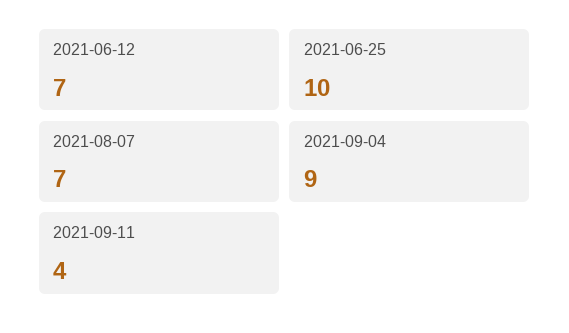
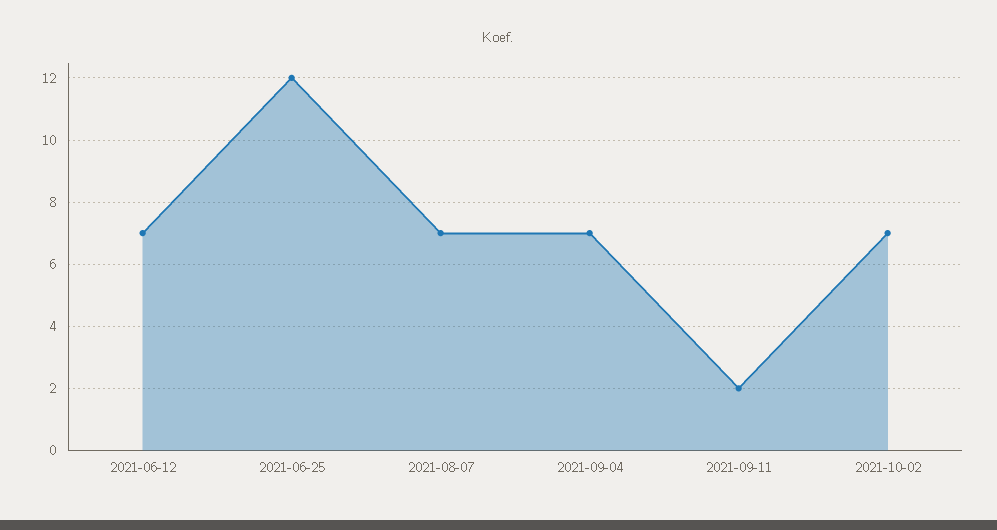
2021-06-25: 10 -> 12
2021-09-04: 9 -> 7
2021-09-11: 4 -> 2
2021-10-02: none -> 7

